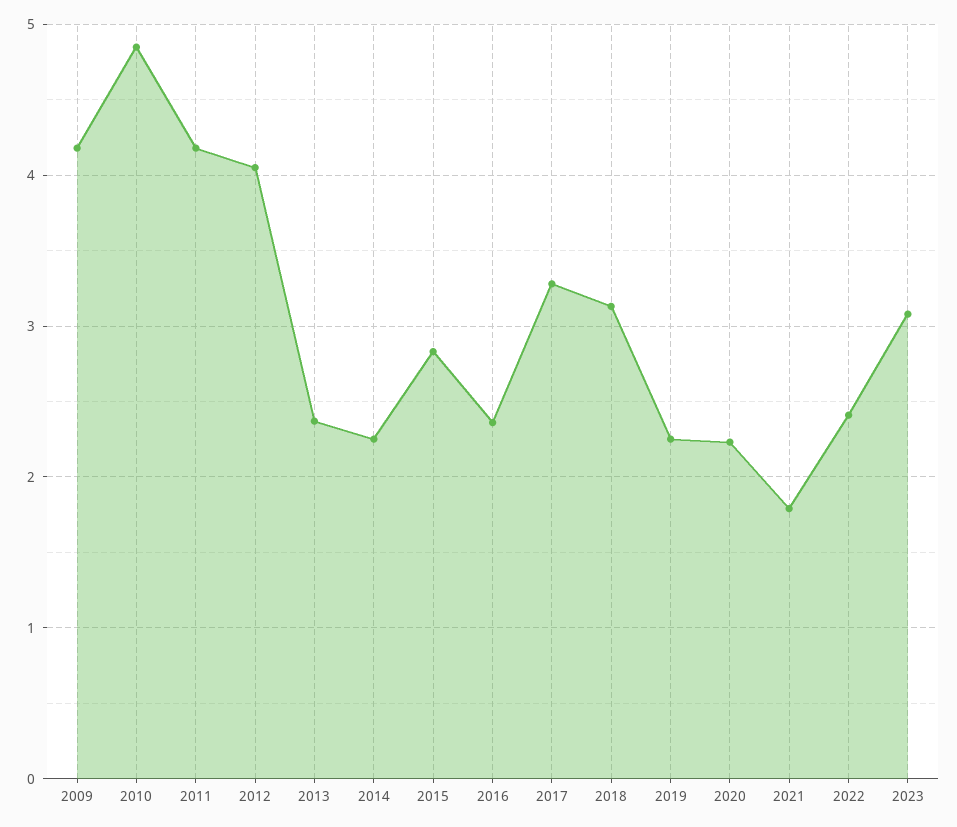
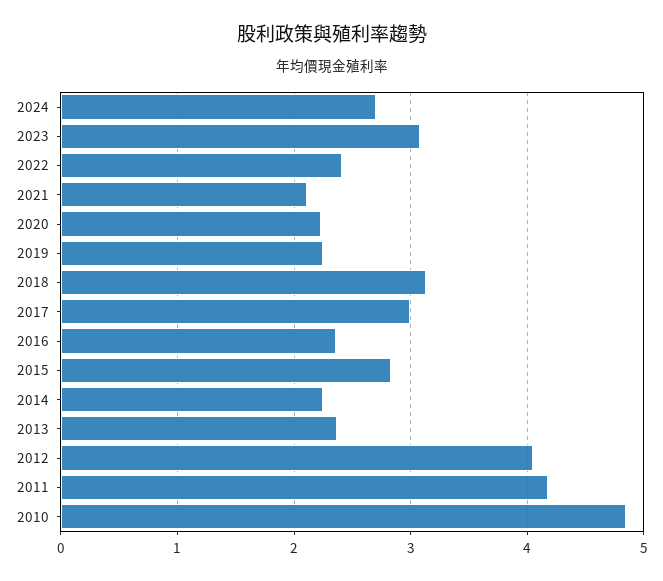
2009: 4.2 -> none
2017: 3.3 -> 3
2021: 1.8 -> 2.1
2024: none -> 2.7

